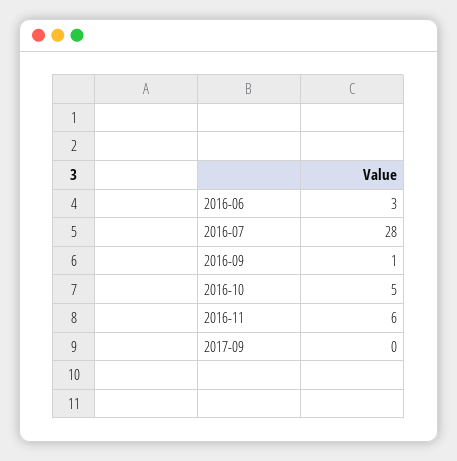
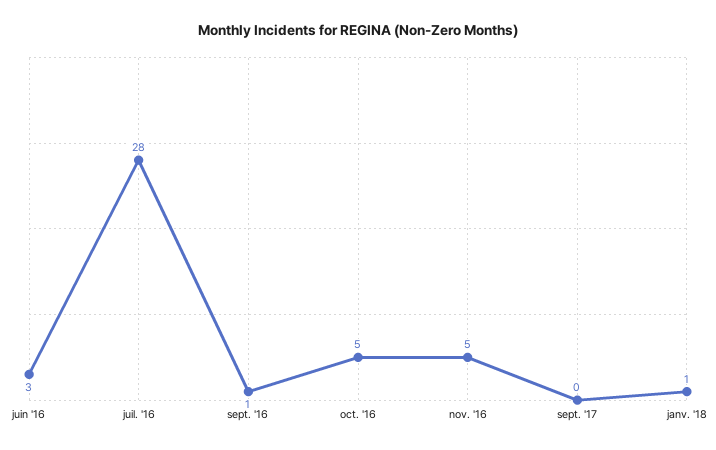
2016-11: 6 -> 5
janv. '18: none -> 1

